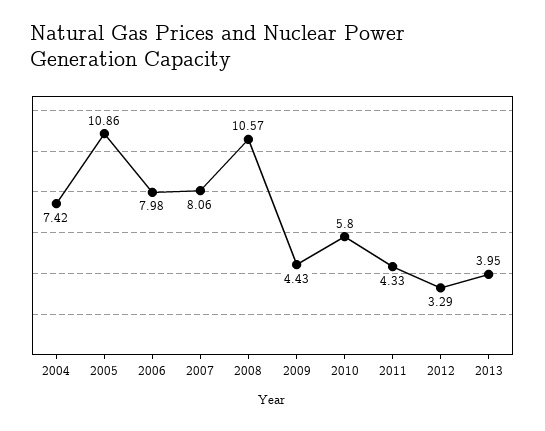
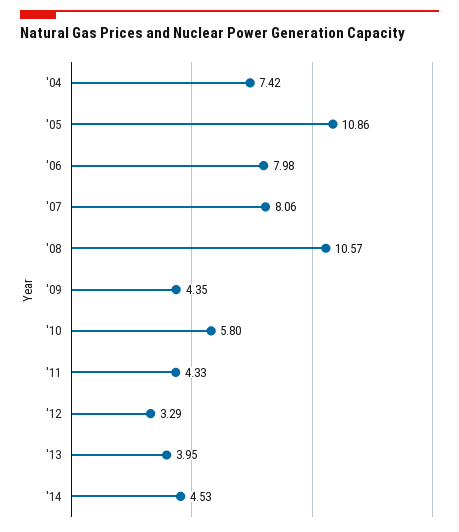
2009: 4.43 -> 4.35
'14: none -> 4.53

